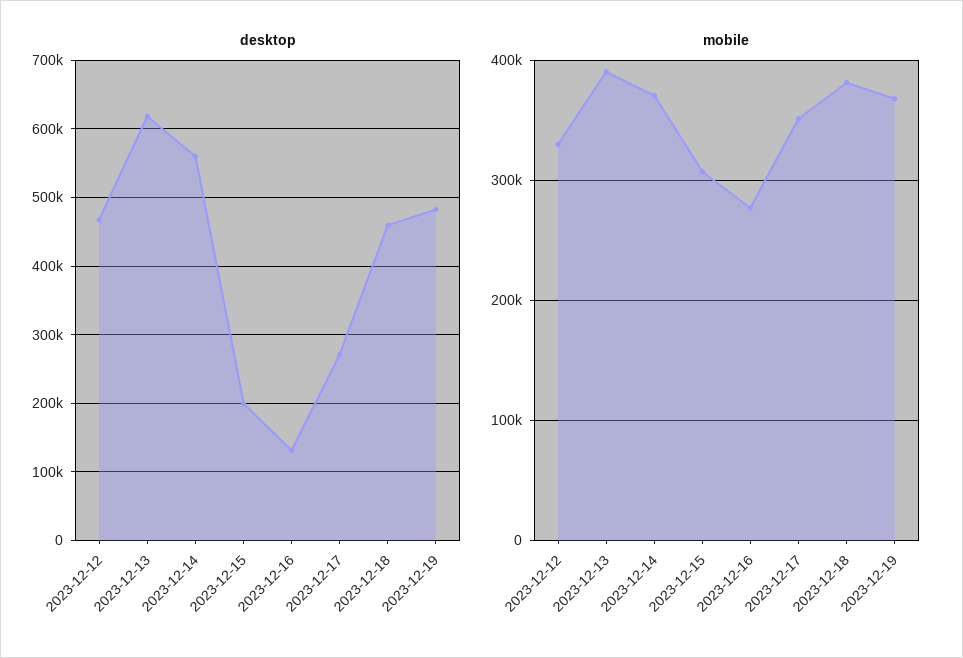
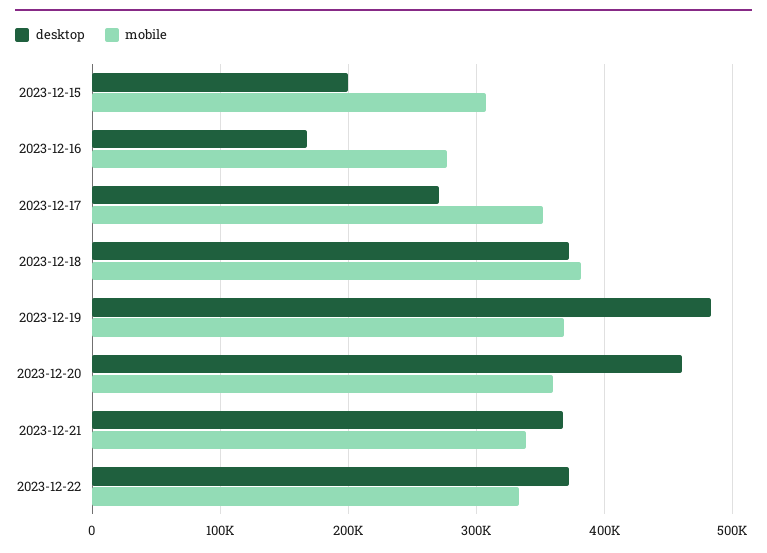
desktop, 2023-12-12: 470000 -> none
desktop, 2023-12-13: 620000 -> none
desktop, 2023-12-14: 560000 -> none
desktop, 2023-12-16: 130000 -> 170000
desktop, 2023-12-18: 460000 -> 370000
mobile, 2023-12-12: 330000 -> none
mobile, 2023-12-13: 390000 -> none
mobile, 2023-12-14: 370000 -> none
desktop, 2023-12-20: none -> 460000
mobile, 2023-12-20: none -> 360000
desktop, 2023-12-21: none -> 370000
mobile, 2023-12-21: none -> 340000
desktop, 2023-12-22: none -> 370000
mobile, 2023-12-22: none -> 330000

